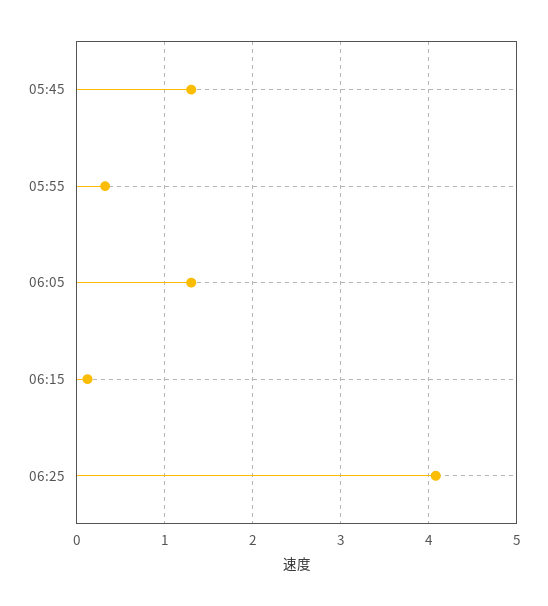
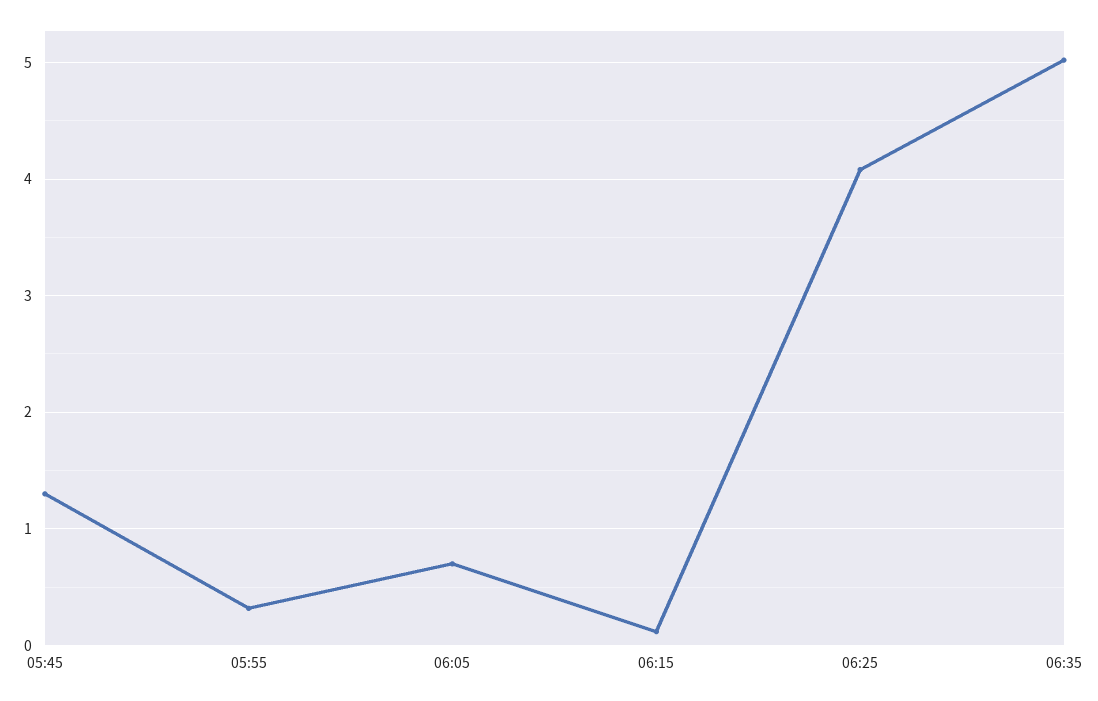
06:05: 1.3 -> 0.7
06:35: none -> 5

